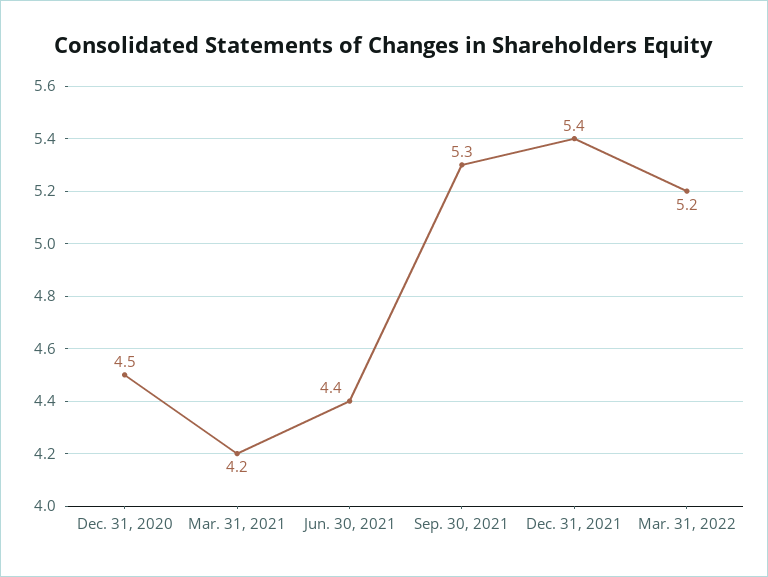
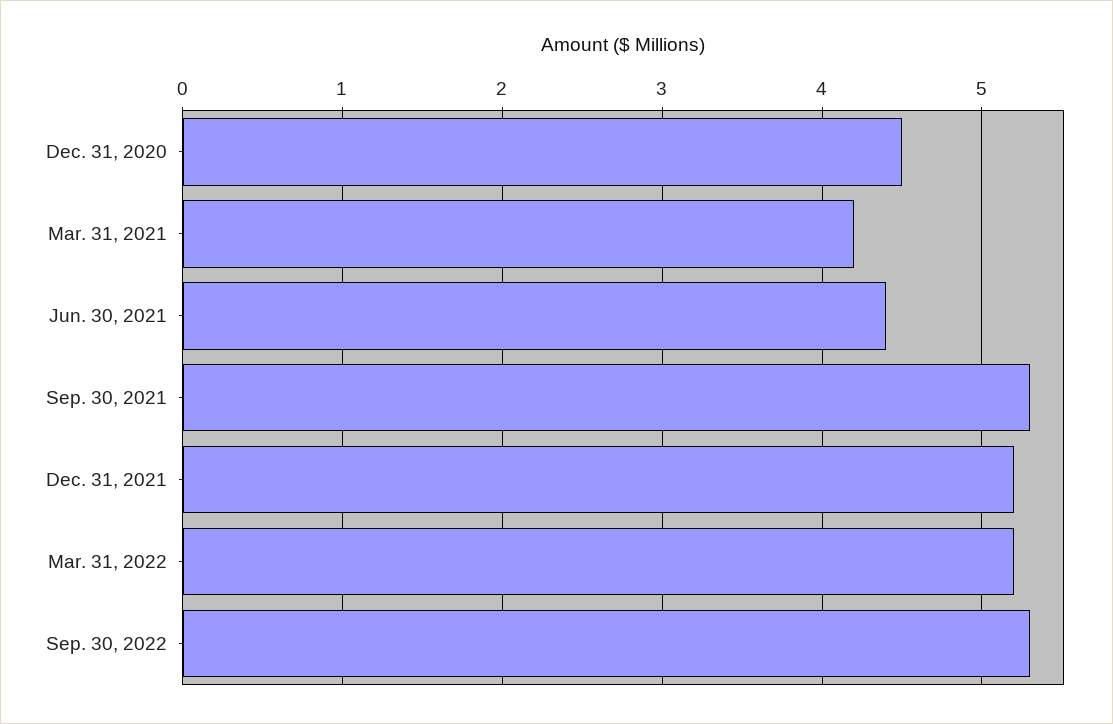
Dec. 31, 2021: 5.4 -> 5.2
Sep. 30, 2022: none -> 5.3

